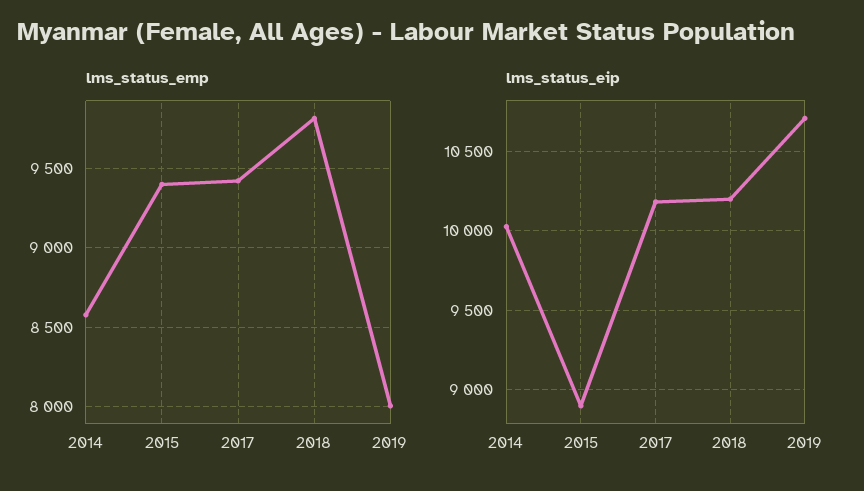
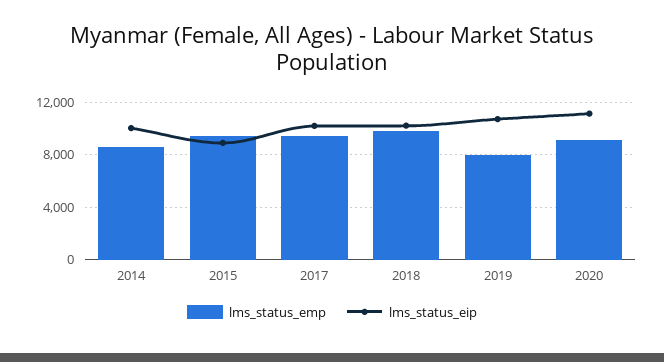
lms_status_emp, 2020: none -> 9000
lms_status_eip, 2020: none -> 11000

